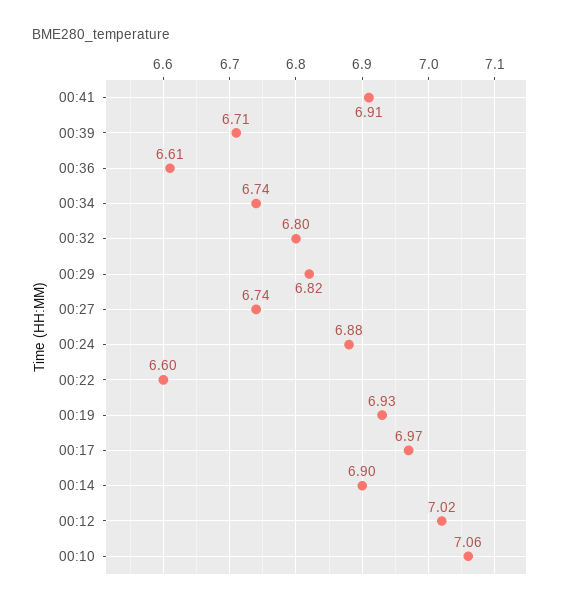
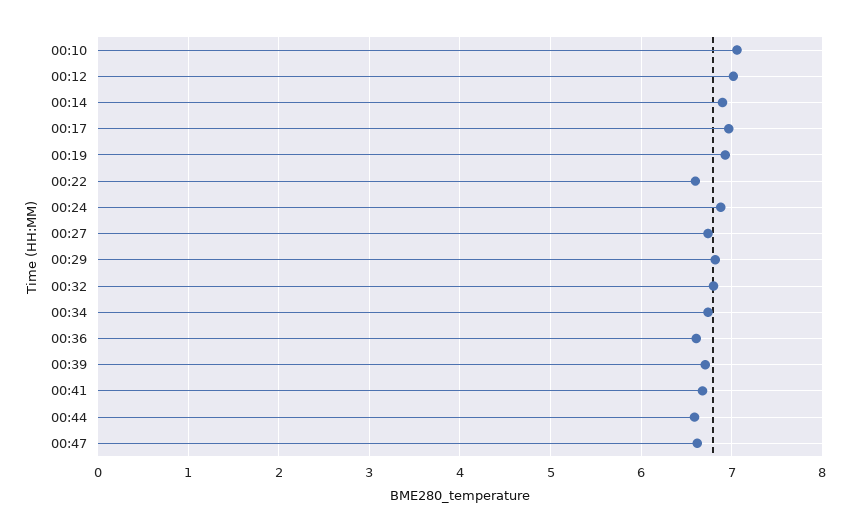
00:41: 6.91 -> 6.7
00:44: none -> 6.6
00:47: none -> 6.6

